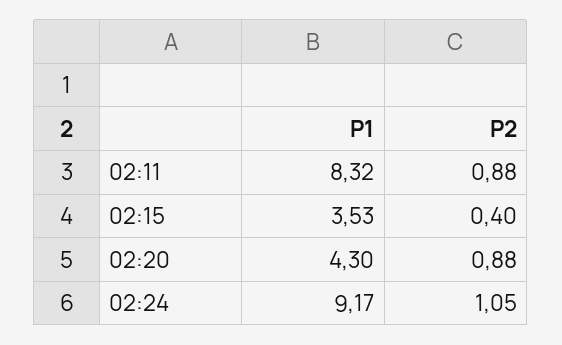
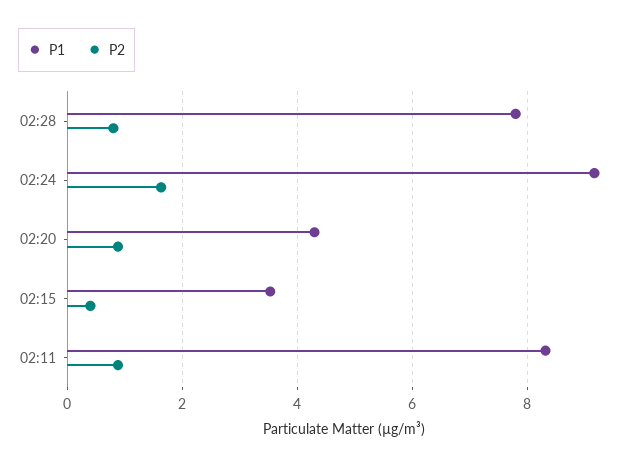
P2, 02:24: 1.05 -> 1.6
P1, 02:28: none -> 7.8
P2, 02:28: none -> 0.8

